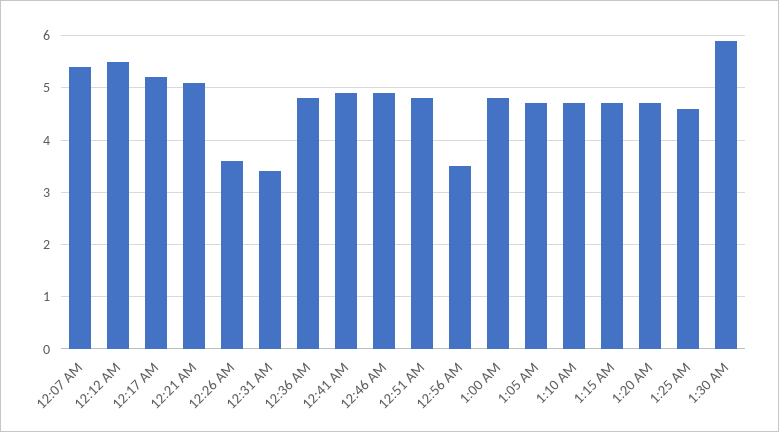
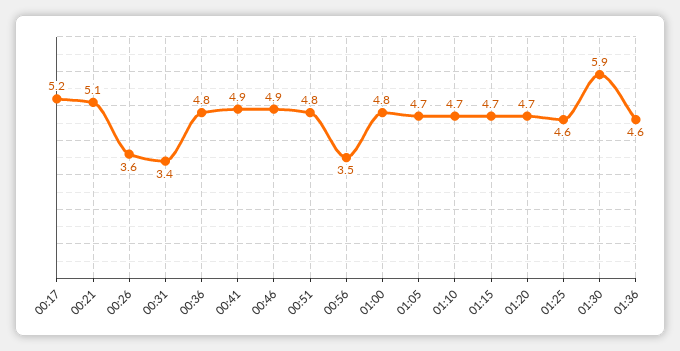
12:07 AM: 5.5 -> none
12:12 AM: 5.5 -> none
01:36: none -> 4.6

